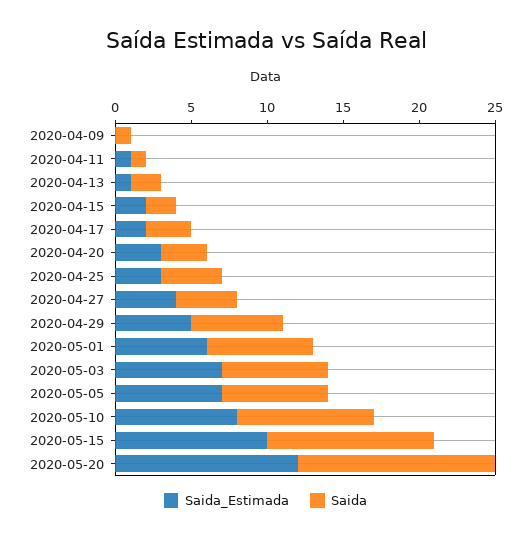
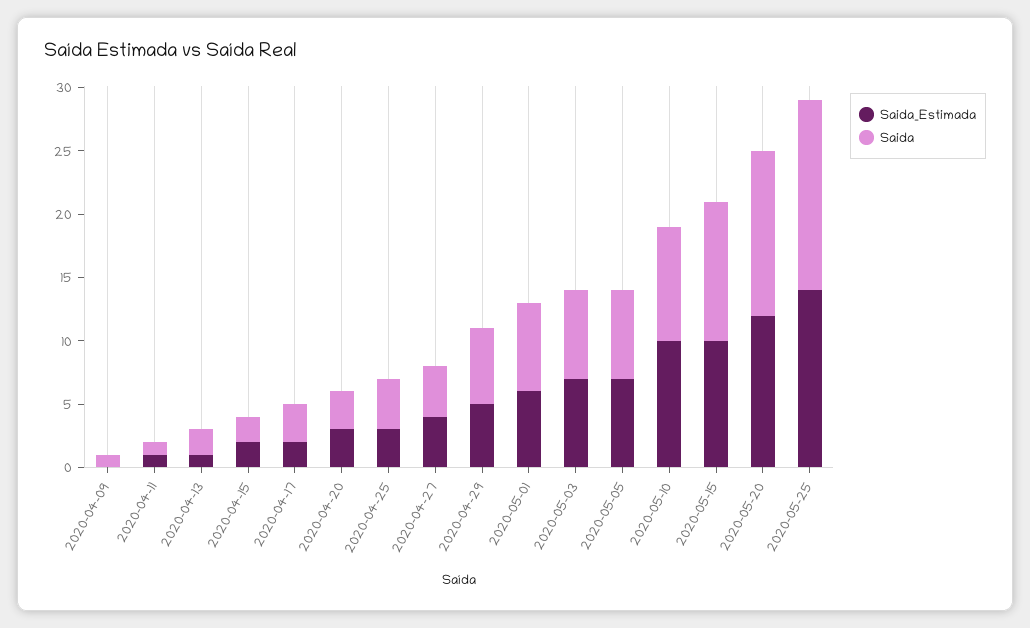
Saida_Estimada, 2020-05-10: 8 -> 10
Saida_Estimada, 2020-05-25: none -> 14
Saida, 2020-05-25: none -> 15

